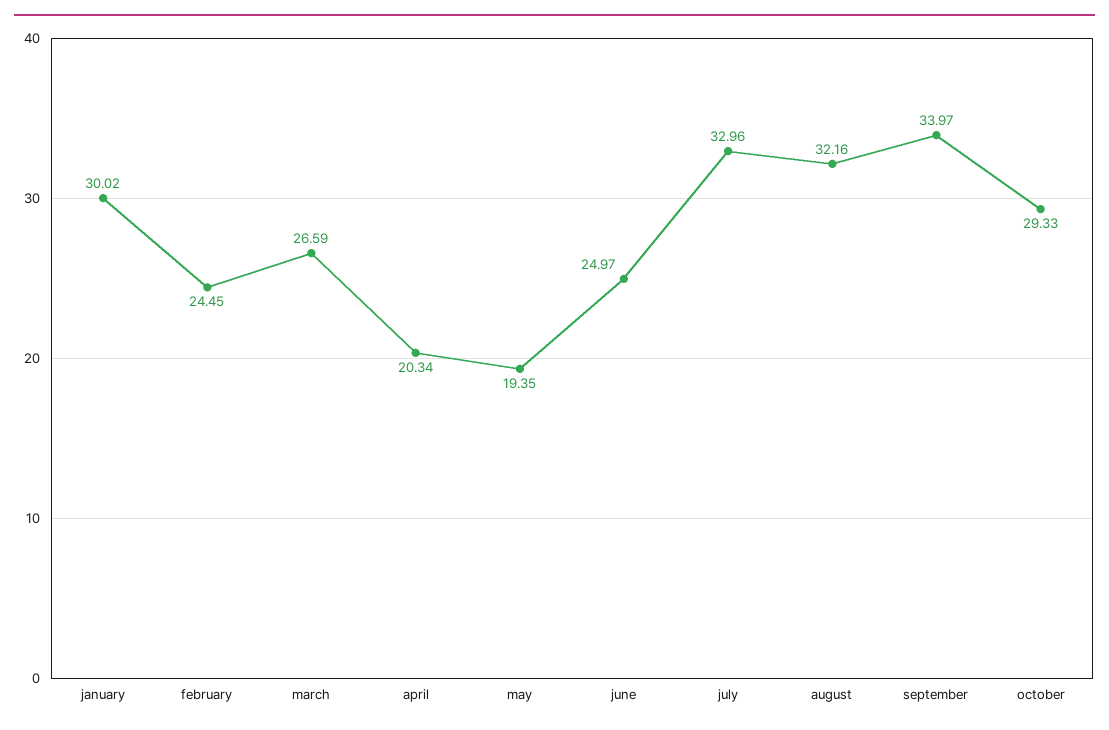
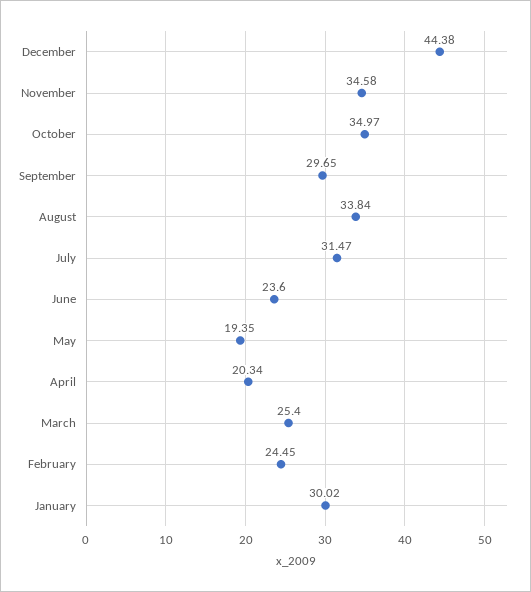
march: 26.59 -> 25.4
june: 24.97 -> 23.6
july: 32.96 -> 31.47
august: 32.16 -> 33.84
september: 33.97 -> 29.65
october: 29.33 -> 34.97
December: none -> 44.38
November: none -> 34.58

